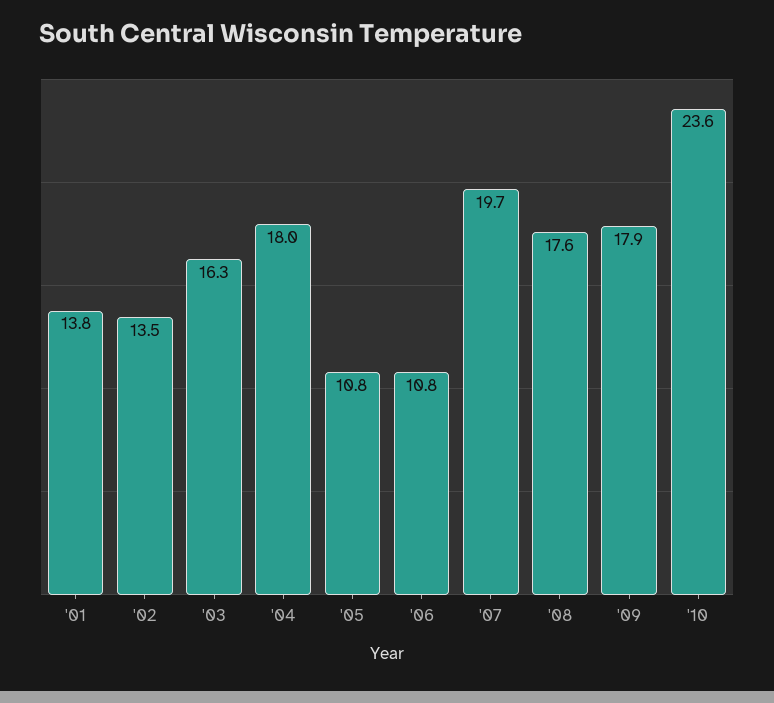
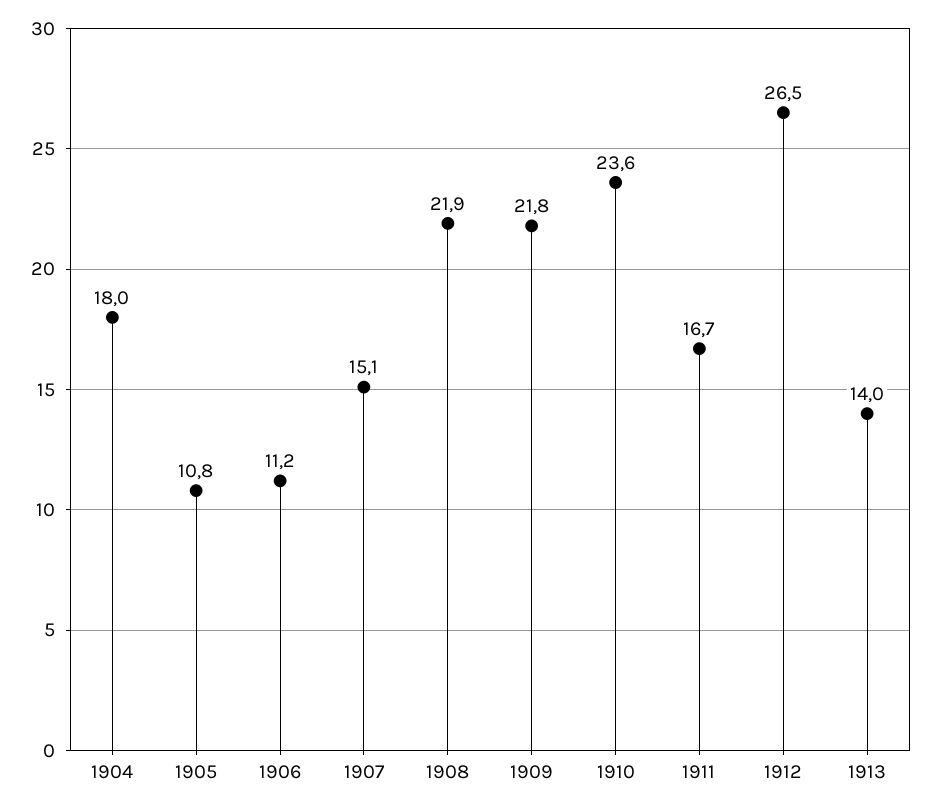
'01: 13.8 -> none
'02: 13.5 -> none
'03: 16.3 -> none
'06: 10.8 -> 11.2
'07: 19.7 -> 15.1
'08: 17.6 -> 21.9
'09: 17.9 -> 21.8
1911: none -> 16.7
1912: none -> 26.5
1913: none -> 14

